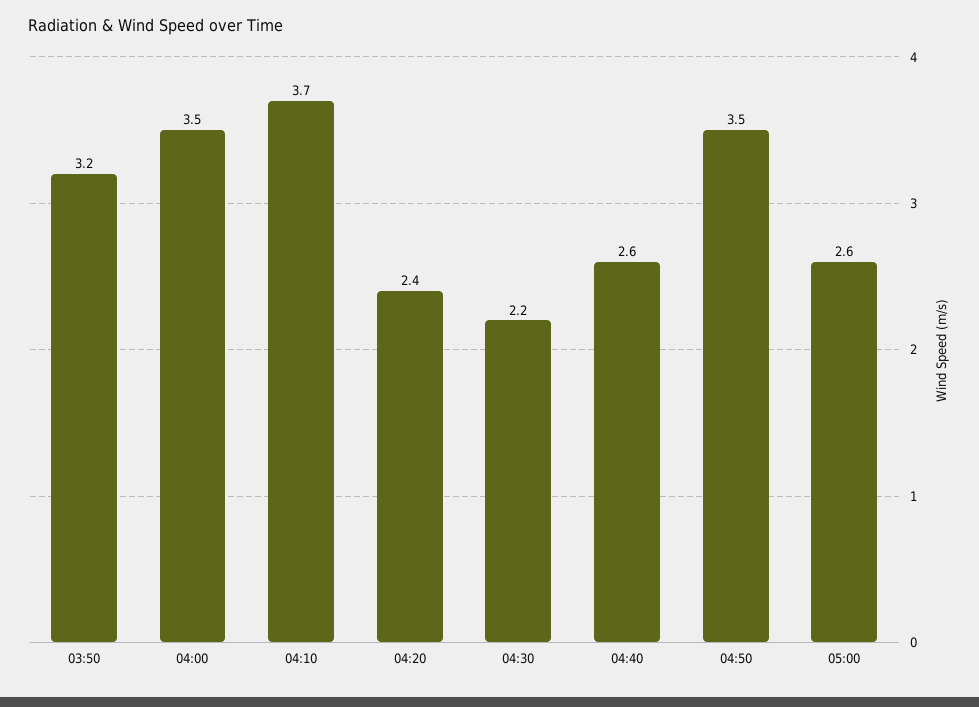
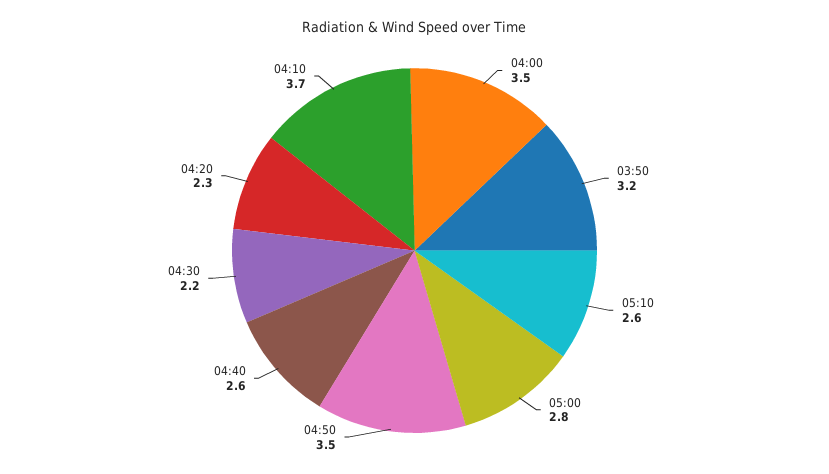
04:20: 2.4 -> 2.3
05:00: 2.6 -> 2.8
05:10: none -> 2.6

